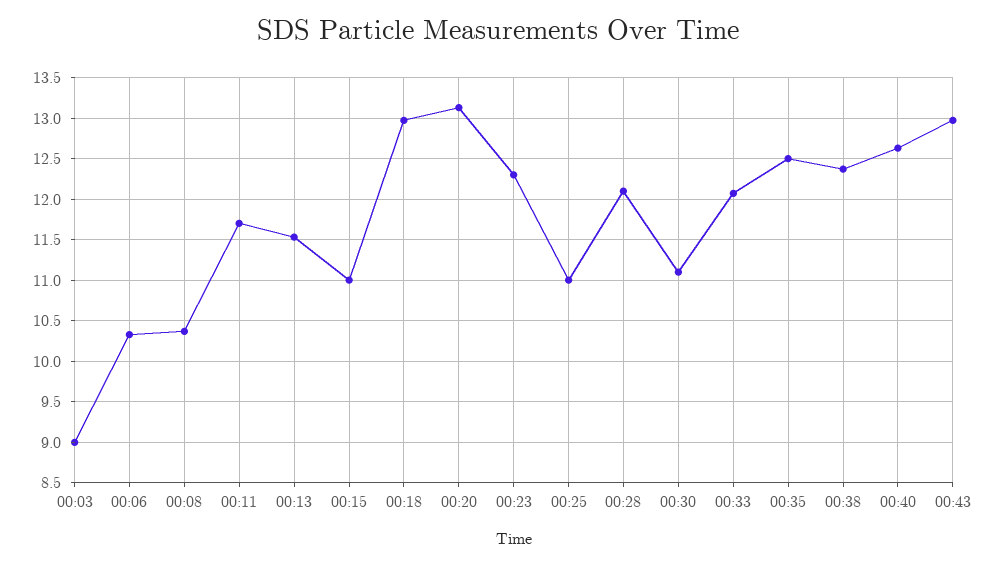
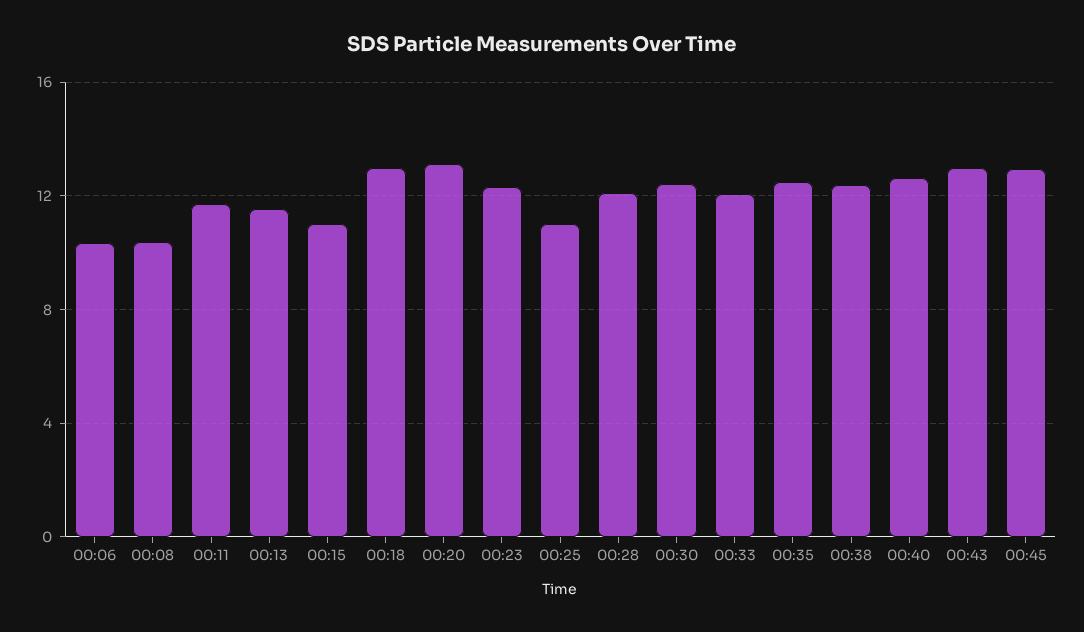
00:03: 9 -> none
00:30: 11.1 -> 12.5
00:45: none -> 13

